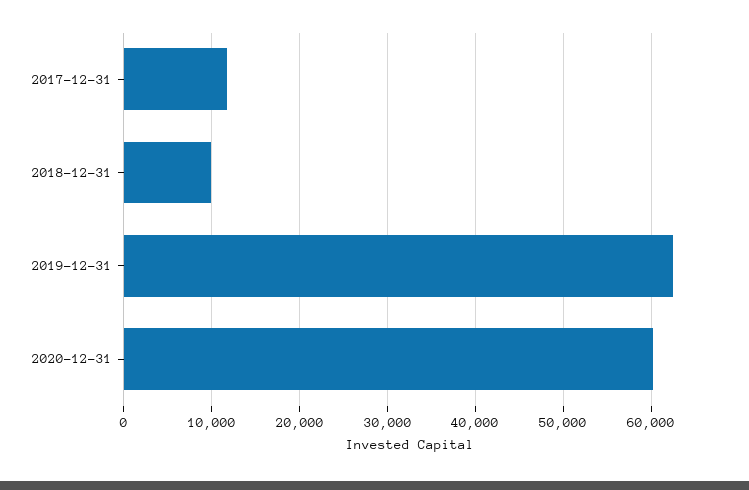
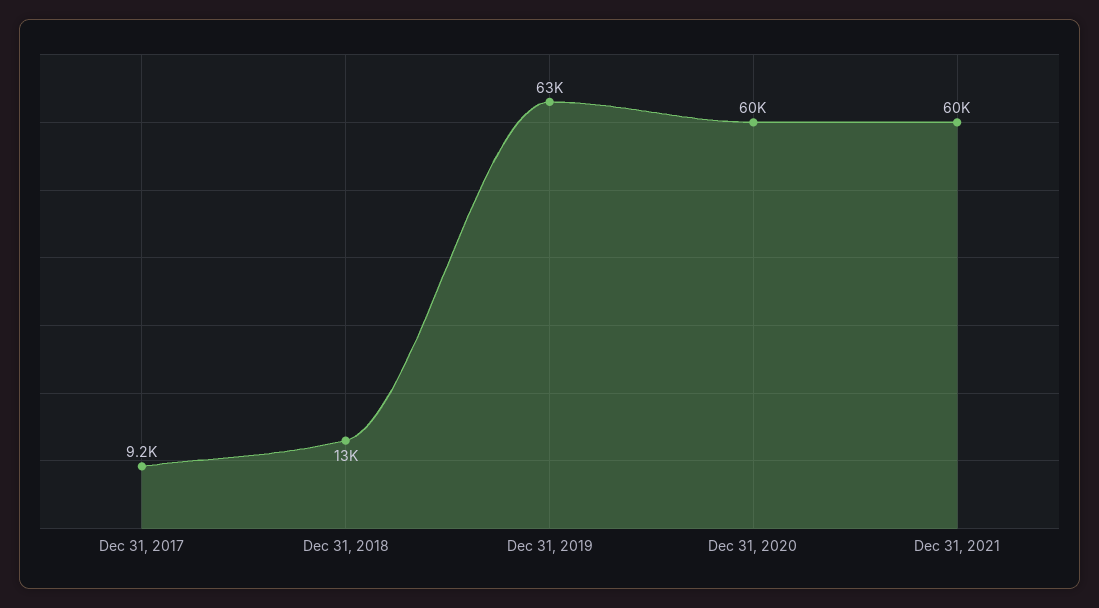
2017-12-31: 12000 -> 9200
2018-12-31: 10000 -> 13000
Dec 31, 2021: none -> 60000

